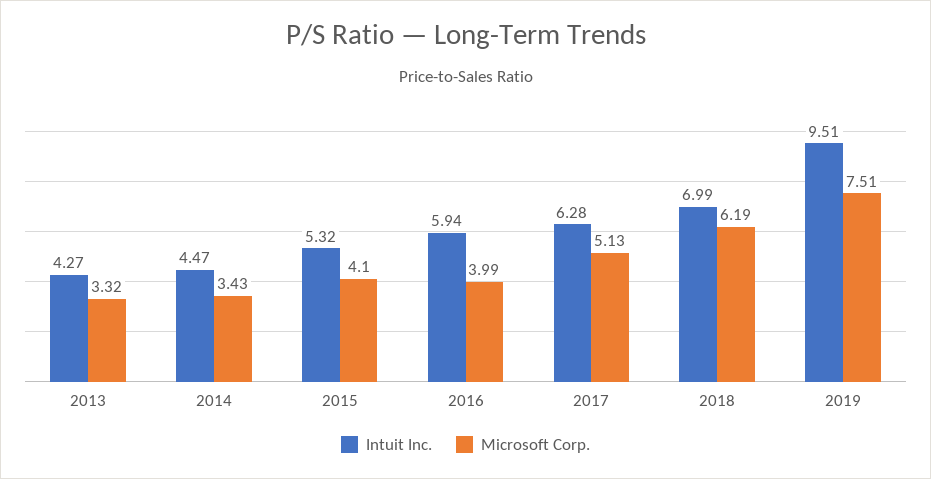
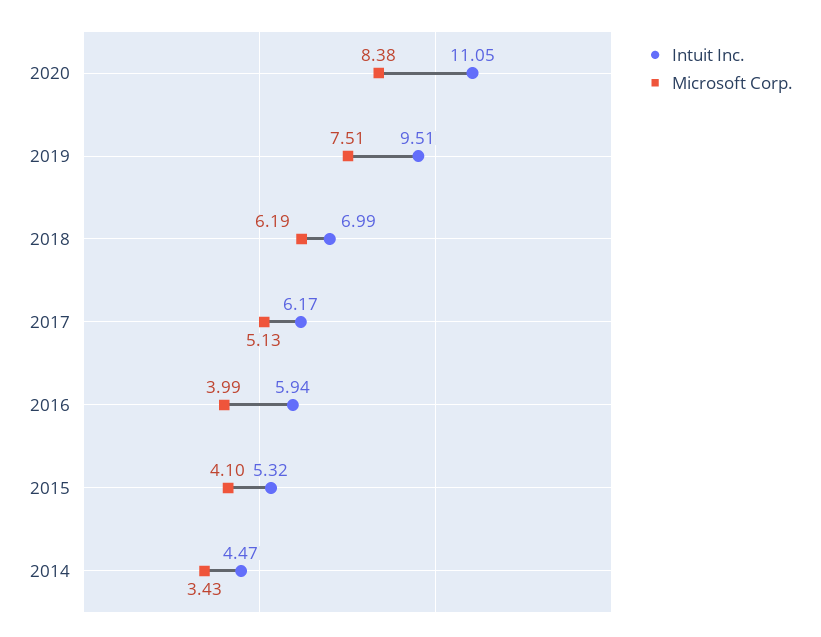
Intuit Inc., 2013: 4.27 -> none
Microsoft Corp., 2013: 3.32 -> none
Intuit Inc., 2017: 6.28 -> 6.17
Intuit Inc., 2020: none -> 11.05
Microsoft Corp., 2020: none -> 8.38

